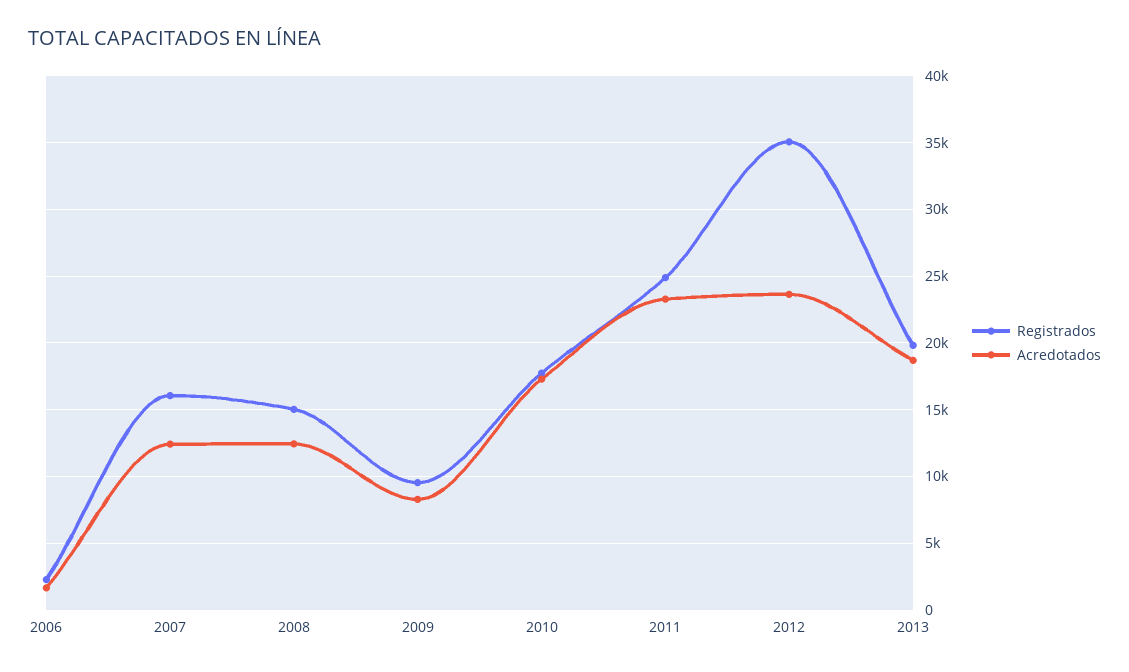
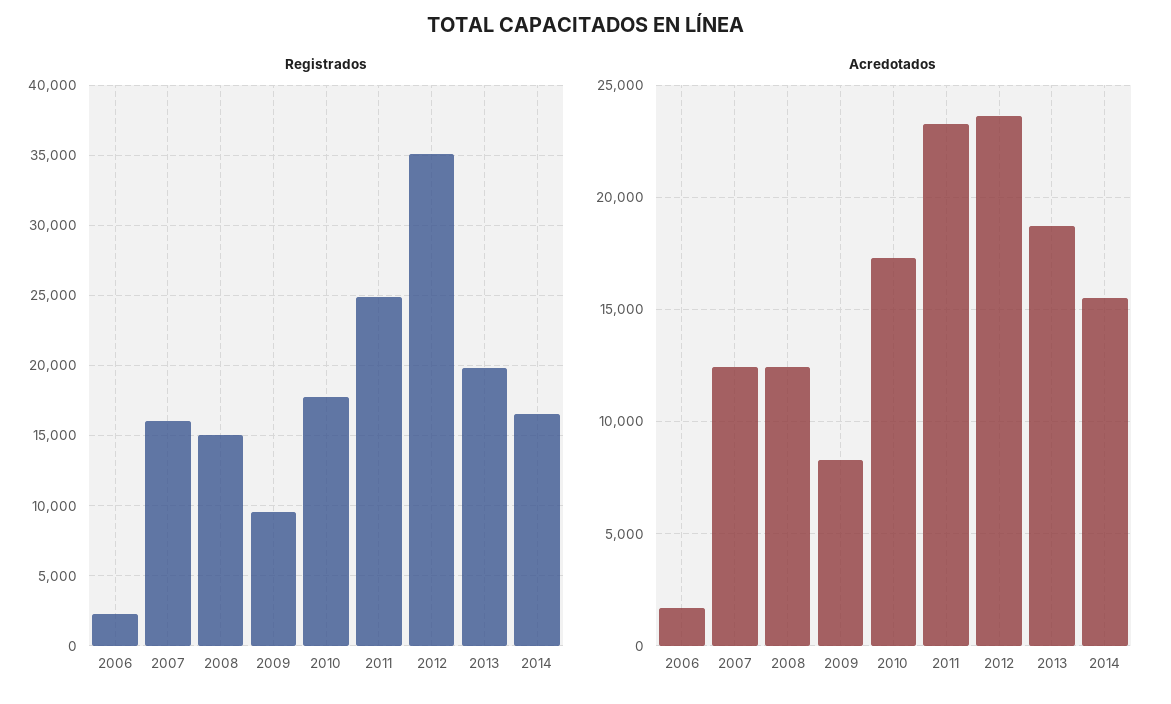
Registrados, 2014: none -> 16500
Acredotados, 2014: none -> 15500

